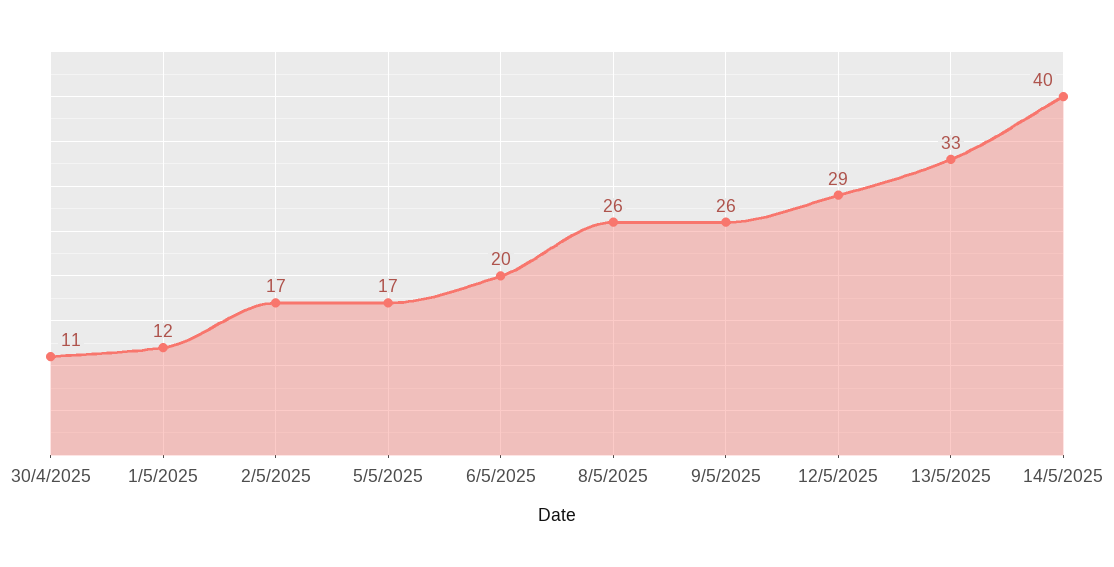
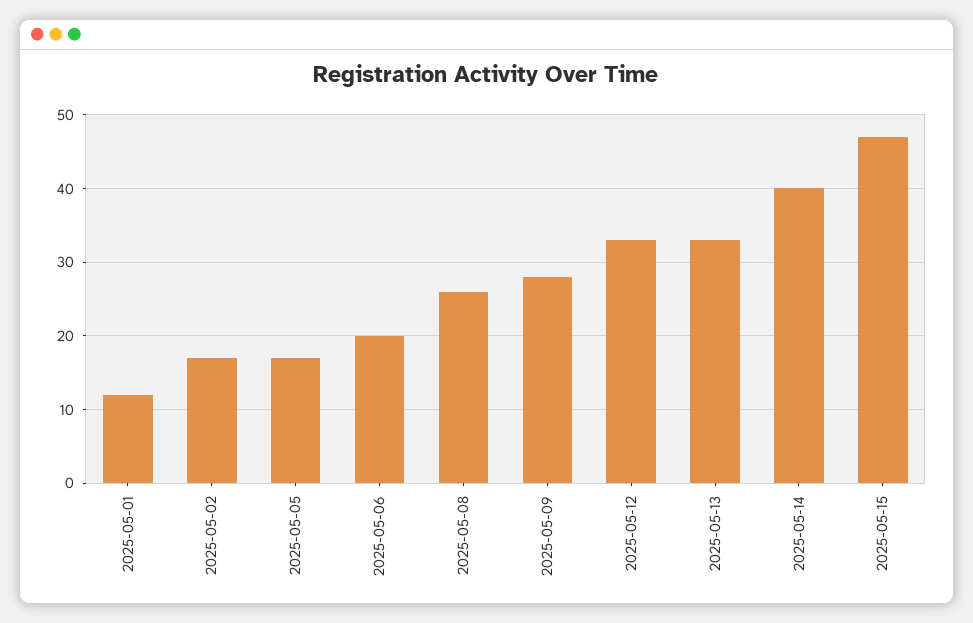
30/4/2025: 11 -> none
9/5/2025: 26 -> 28
12/5/2025: 29 -> 33
2025-05-15: none -> 47

